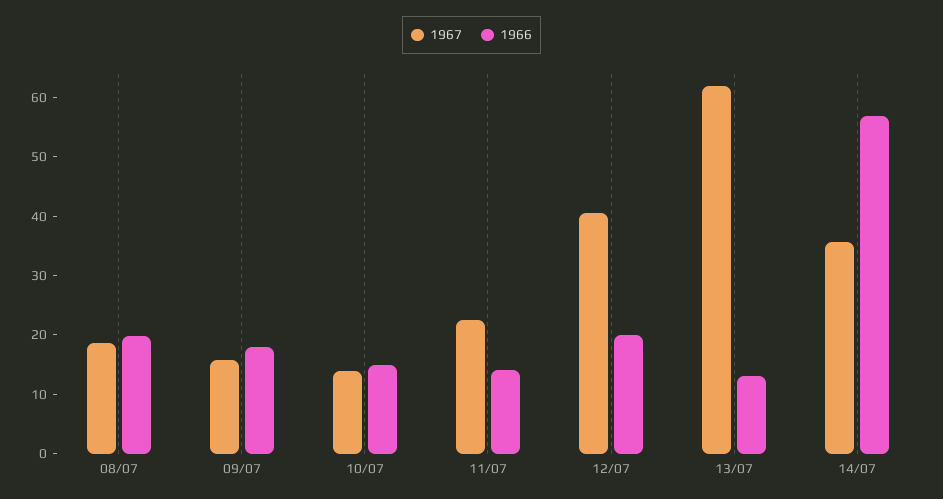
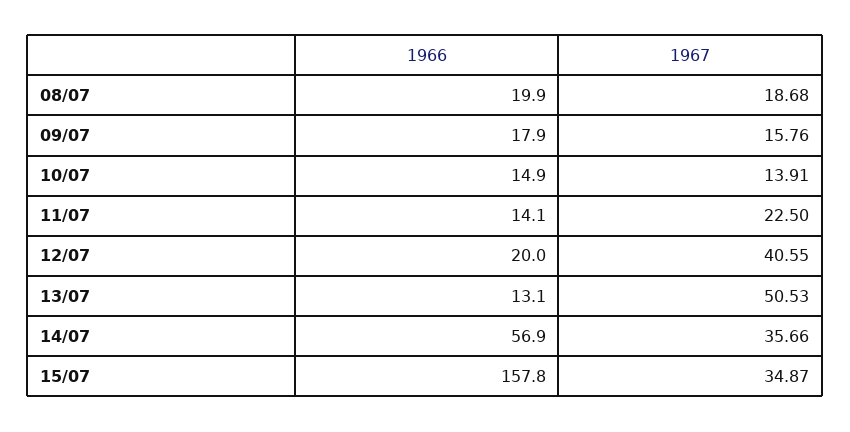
1967, 13/07: 62 -> 50.53
1966, 15/07: none -> 157.8
1967, 15/07: none -> 34.87

